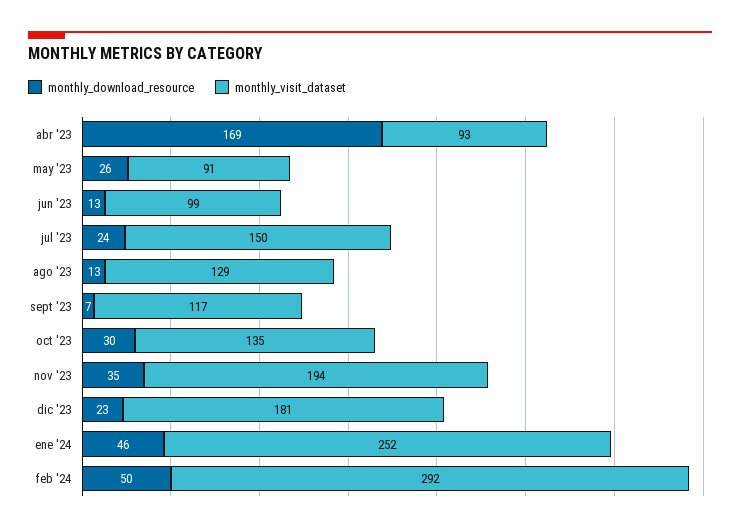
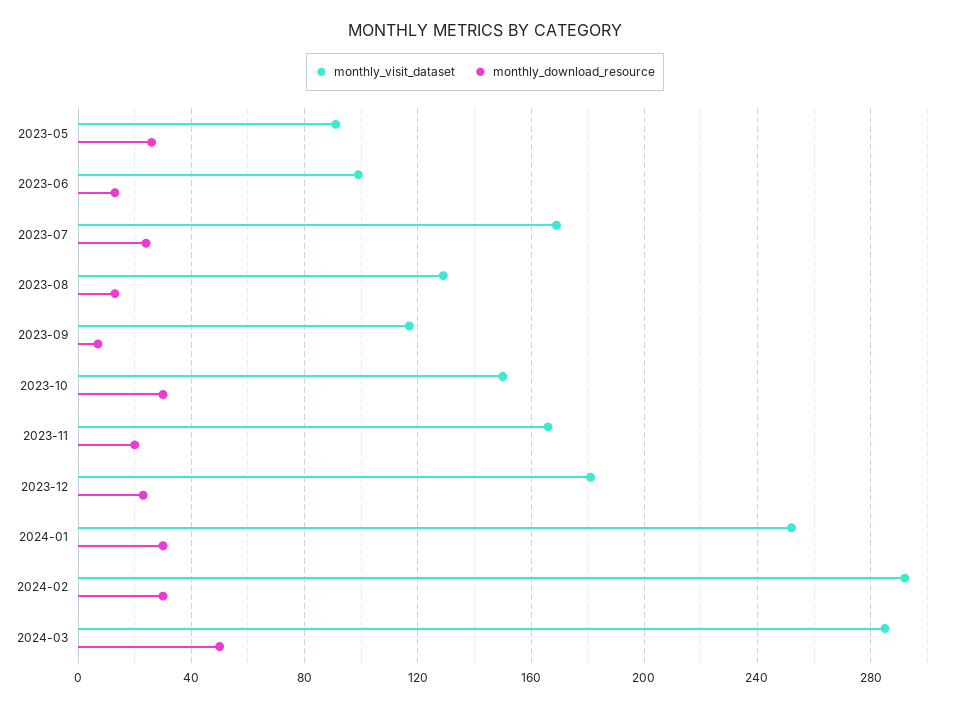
monthly_download_resource, abr '23: 169 -> none
monthly_visit_dataset, abr '23: 93 -> none
monthly_visit_dataset, jul '23: 150 -> 170
monthly_visit_dataset, oct '23: 135 -> 150
monthly_download_resource, nov '23: 35 -> 20
monthly_visit_dataset, nov '23: 194 -> 165
monthly_download_resource, ene '24: 46 -> 30
monthly_download_resource, feb '24: 50 -> 30
monthly_visit_dataset, 2024-03: none -> 285
monthly_download_resource, 2024-03: none -> 50

